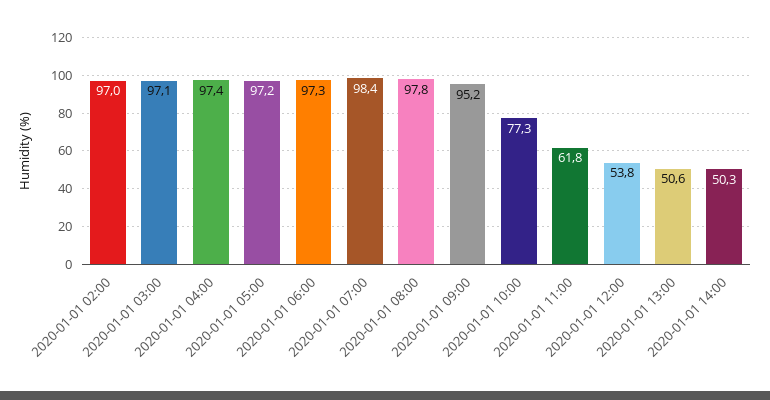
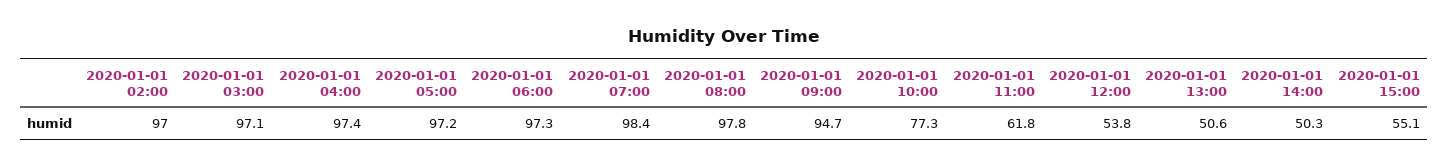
2020-01-01 09:00: 95.2 -> 94.7
2020-01-01 15:00: none -> 55.1

